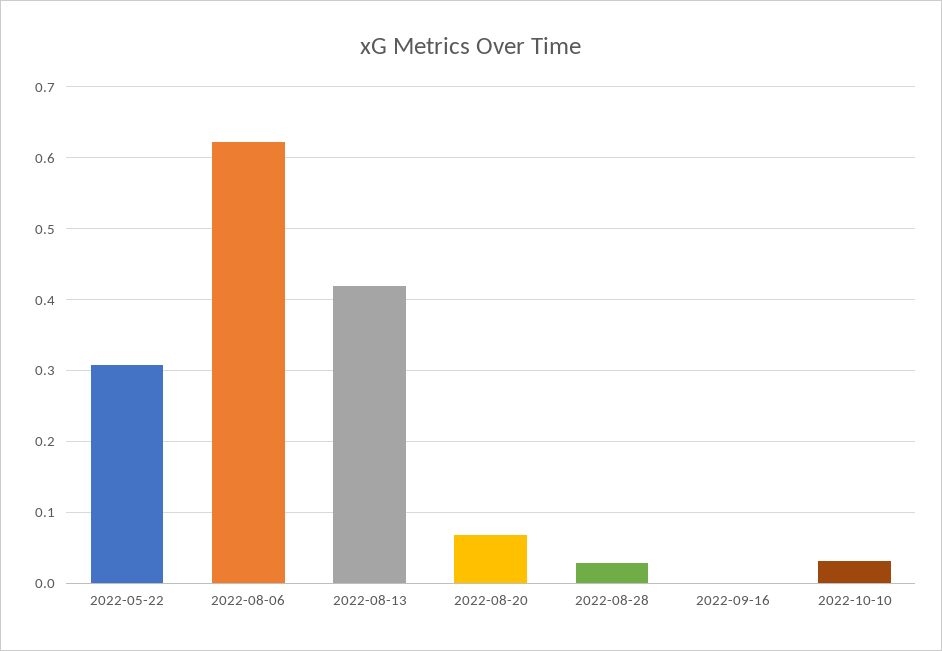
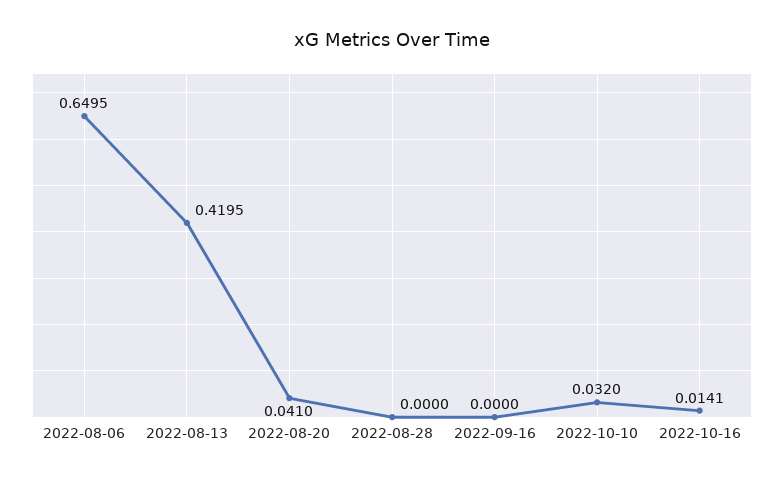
2022-05-22: 0.31 -> none
2022-08-06: 0.62 -> 0.6495
2022-08-20: 0.07 -> 0.041
2022-08-28: 0.03 -> 0
2022-10-16: none -> 0.0141

